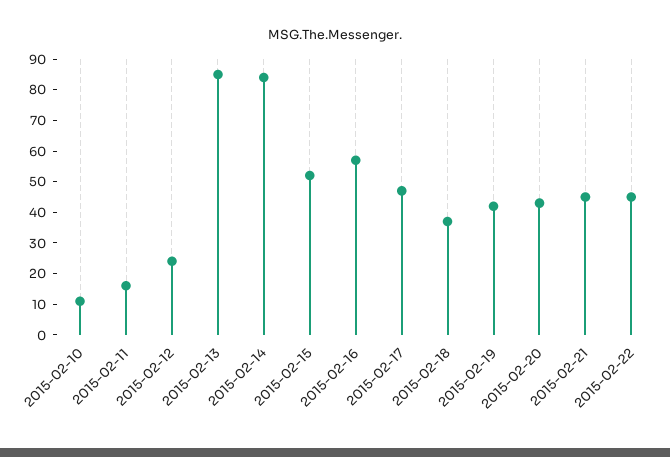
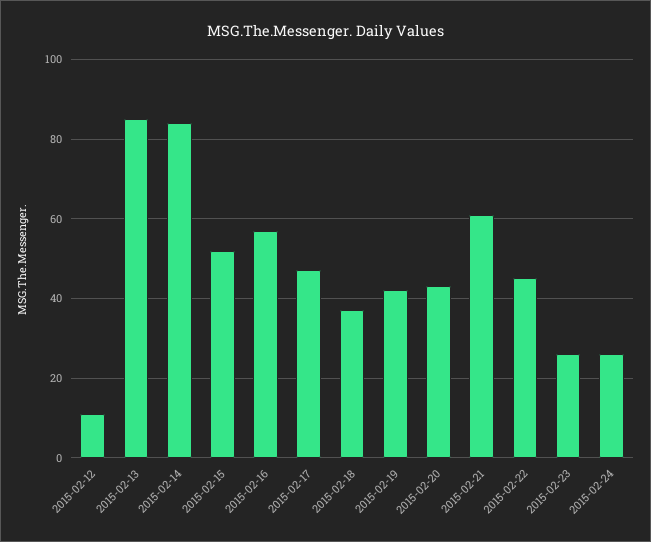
2015-02-10: 10 -> none
2015-02-11: 15 -> none
2015-02-12: 25 -> 10
2015-02-21: 45 -> 60
2015-02-23: none -> 25
2015-02-24: none -> 25

